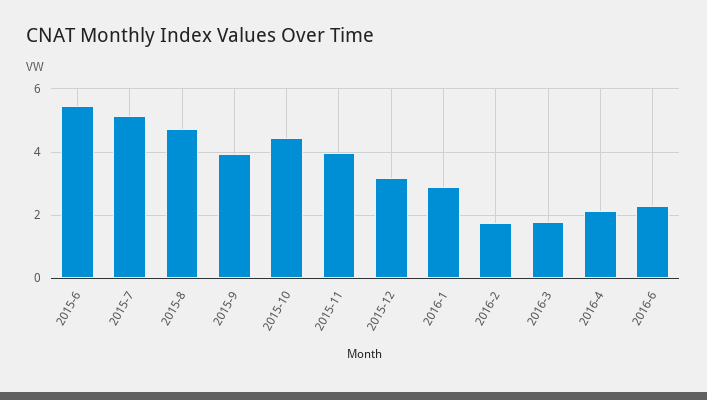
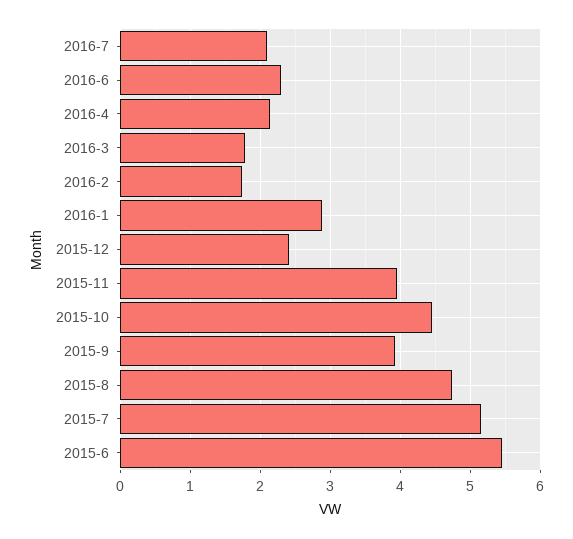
2015-12: 3.2 -> 2.4
2016-7: none -> 2.1

